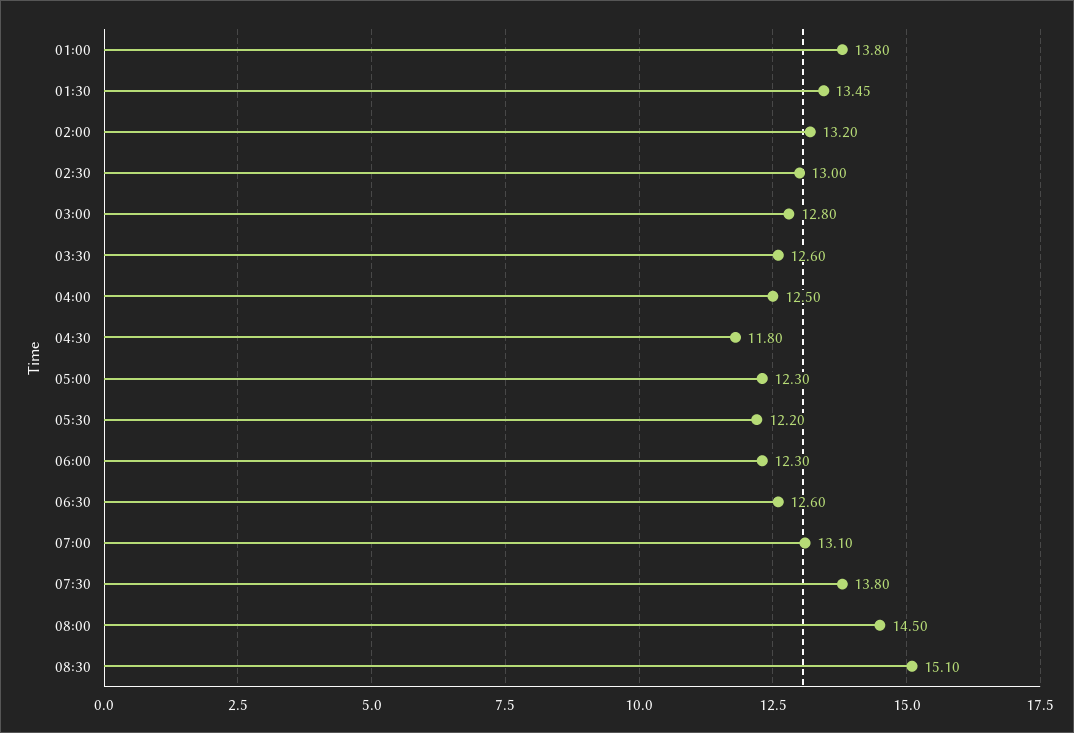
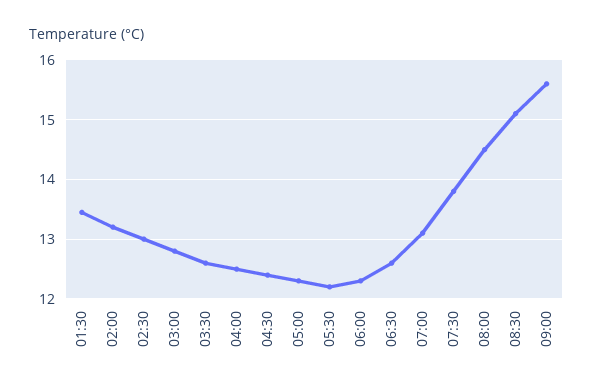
01:00: 13.8 -> none
04:30: 11.8 -> 12.4
09:00: none -> 15.6

